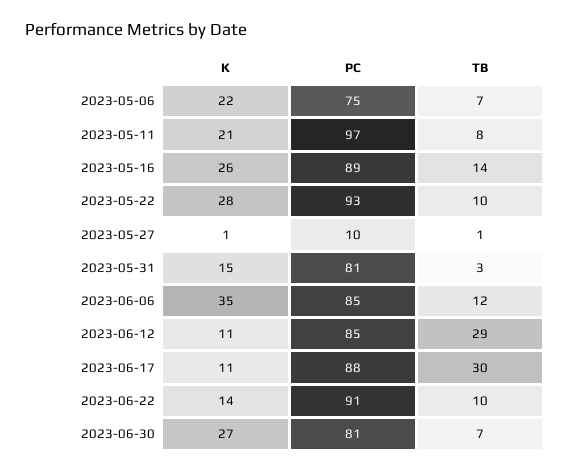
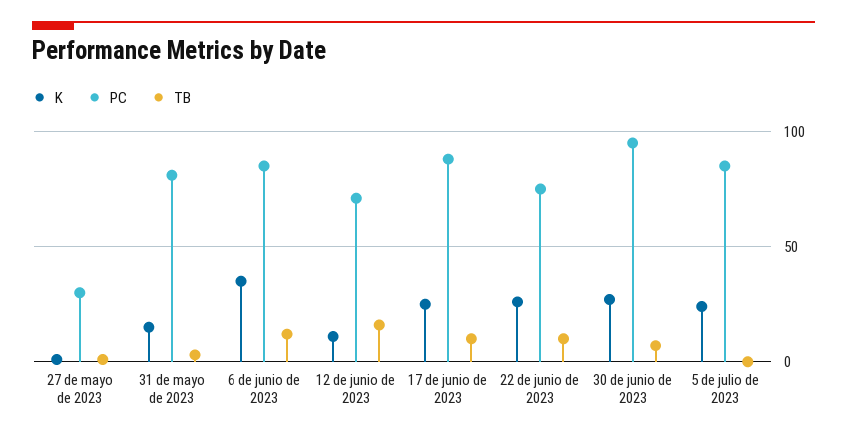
K, 2023-05-06: 22 -> none
PC, 2023-05-06: 75 -> none
TB, 2023-05-06: 7 -> none
K, 2023-05-11: 21 -> none
PC, 2023-05-11: 97 -> none
TB, 2023-05-11: 8 -> none
K, 2023-05-16: 26 -> none
PC, 2023-05-16: 89 -> none
TB, 2023-05-16: 14 -> none
K, 2023-05-22: 28 -> none
PC, 2023-05-22: 93 -> none
TB, 2023-05-22: 10 -> none
PC, 2023-05-27: 10 -> 30
PC, 2023-06-12: 85 -> 70
TB, 2023-06-12: 29 -> 15
K, 2023-06-17: 11 -> 25
TB, 2023-06-17: 30 -> 10
K, 2023-06-22: 14 -> 25
PC, 2023-06-22: 91 -> 75
PC, 2023-06-30: 81 -> 95
K, 5 de julio de 2023: none -> 25
PC, 5 de julio de 2023: none -> 85
TB, 5 de julio de 2023: none -> 0

